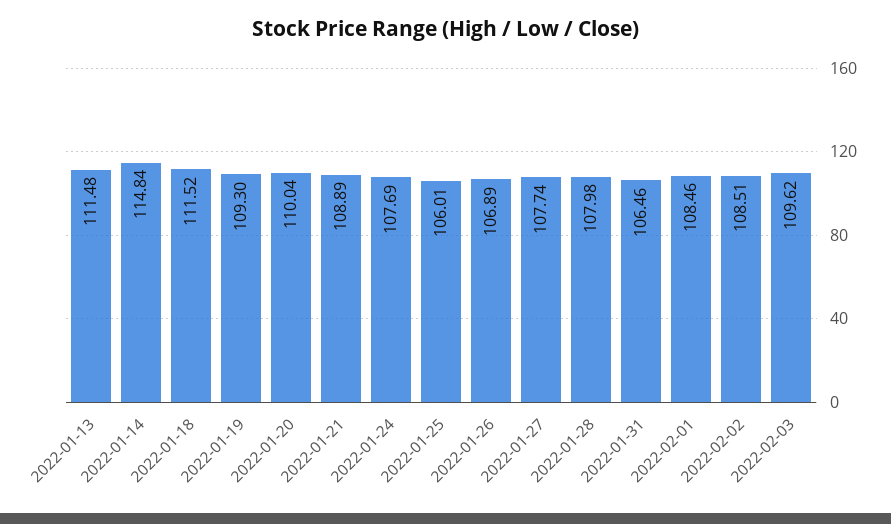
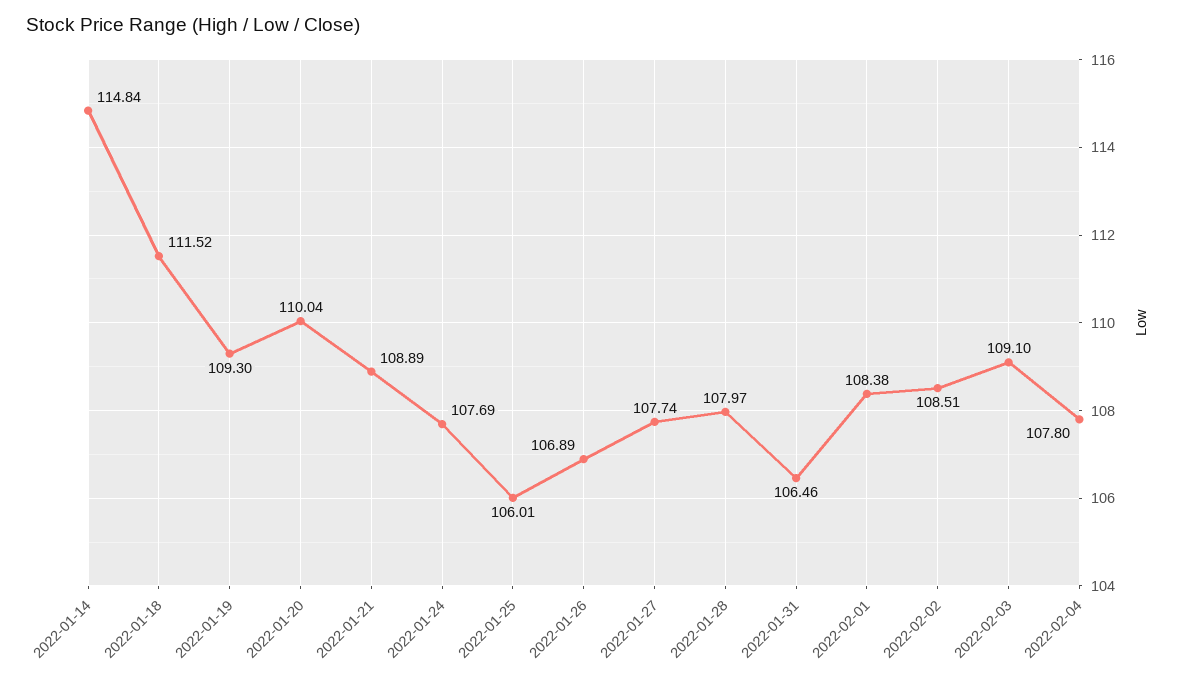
2022-01-13: 111.48 -> none
2022-01-28: 107.98 -> 107.97
2022-02-01: 108.46 -> 108.38
2022-02-03: 109.62 -> 109.1
2022-02-04: none -> 107.8

